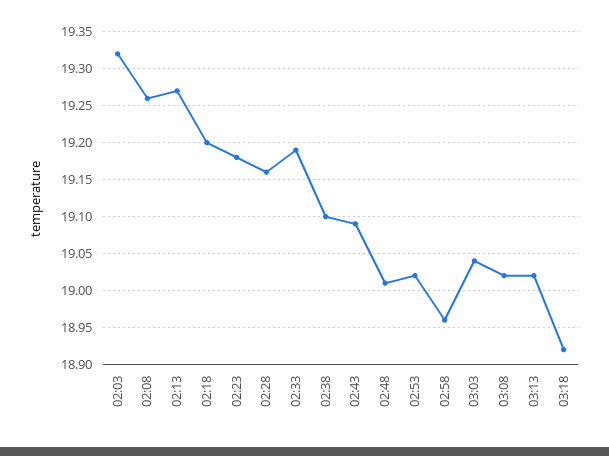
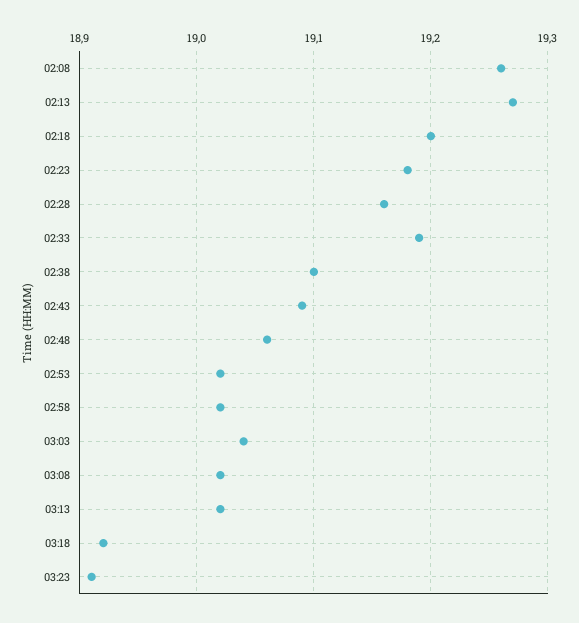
02:03: 19.32 -> none
02:48: 19.01 -> 19.06
02:58: 18.96 -> 19.02
03:23: none -> 18.91

